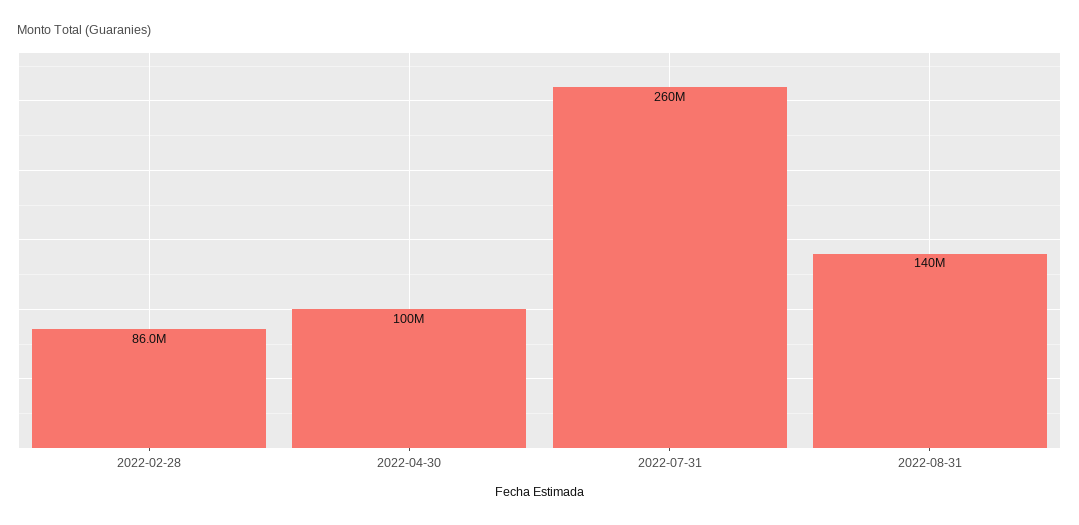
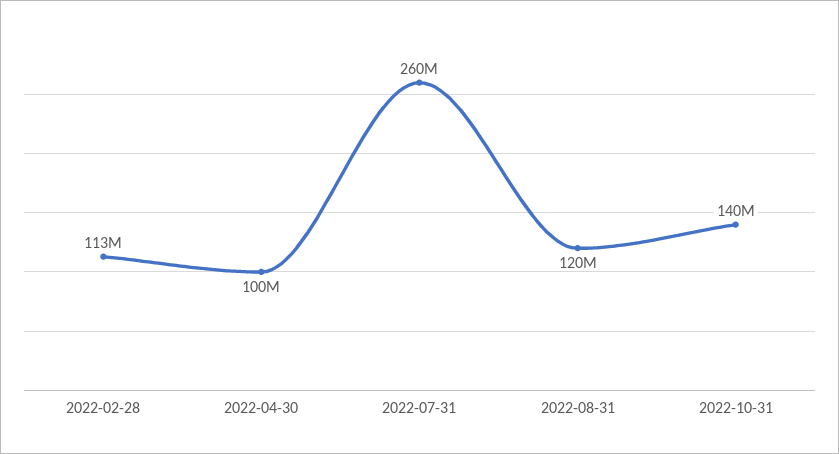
2022-02-28: 86000000 -> 113000000
2022-08-31: 140000000 -> 120000000
2022-10-31: none -> 140000000

